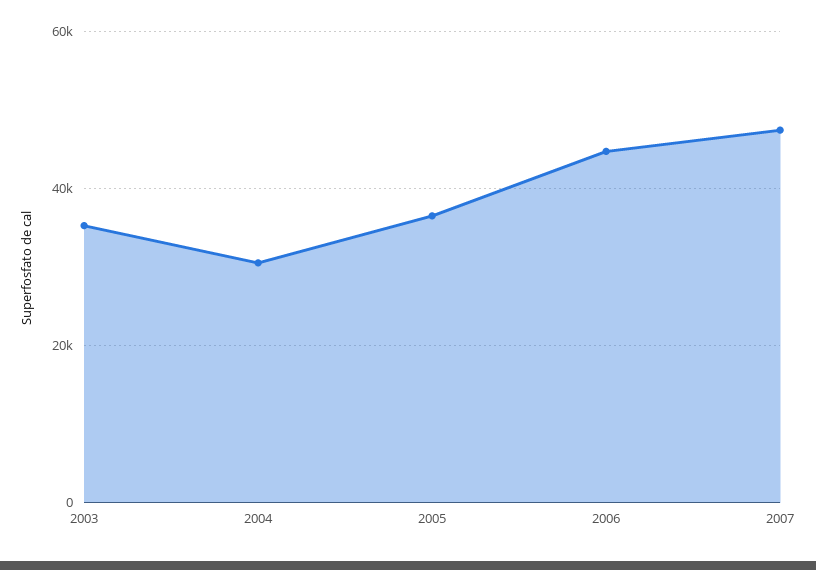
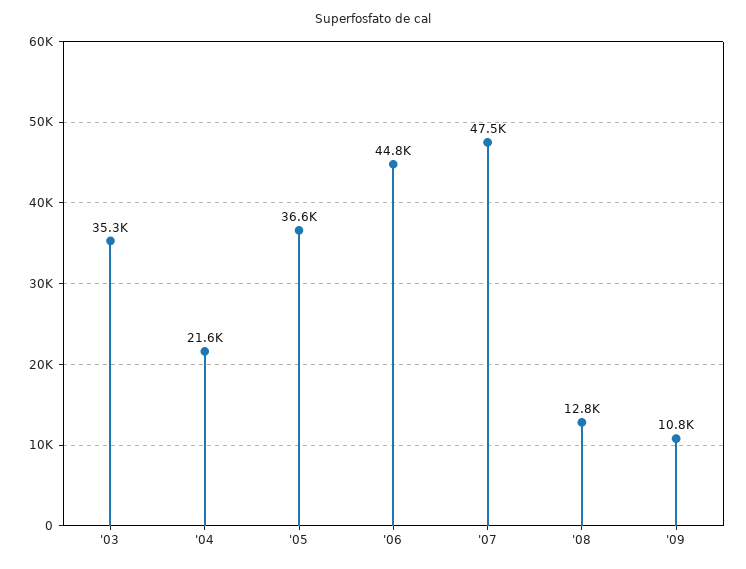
2004: 30000 -> 21600
'08: none -> 12800
'09: none -> 10800

